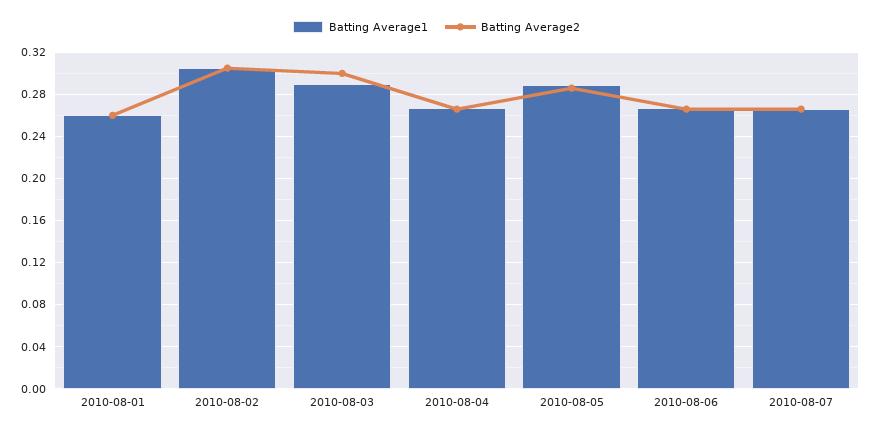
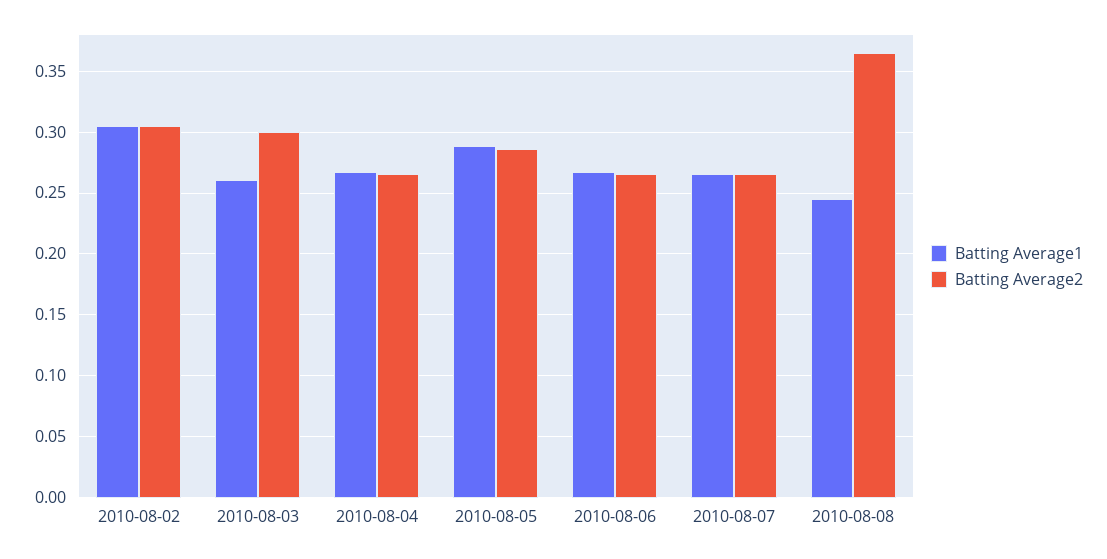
Batting Average1, 2010-08-01: 0.26 -> none
Batting Average2, 2010-08-01: 0.26 -> none
Batting Average1, 2010-08-03: 0.29 -> 0.26
Batting Average1, 2010-08-08: none -> 0.245
Batting Average2, 2010-08-08: none -> 0.365

